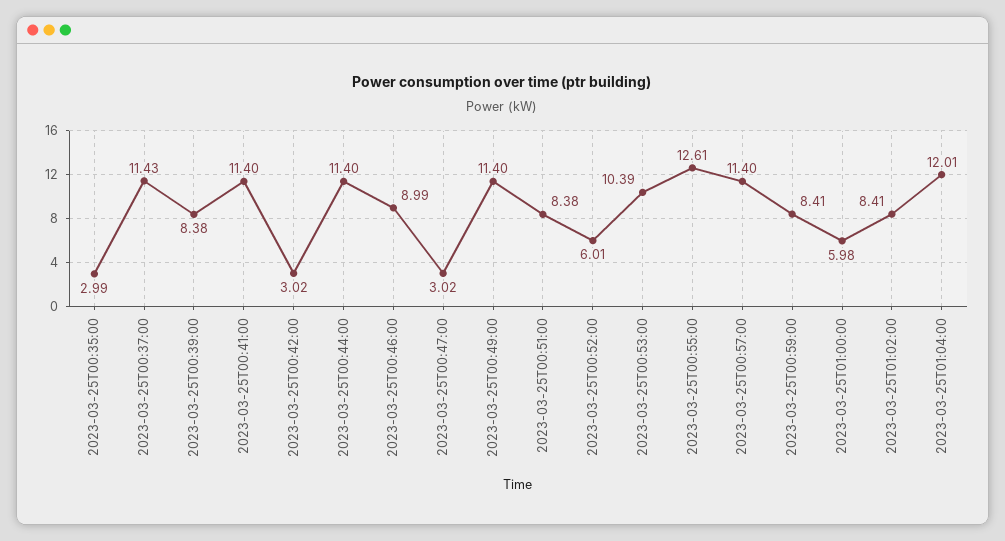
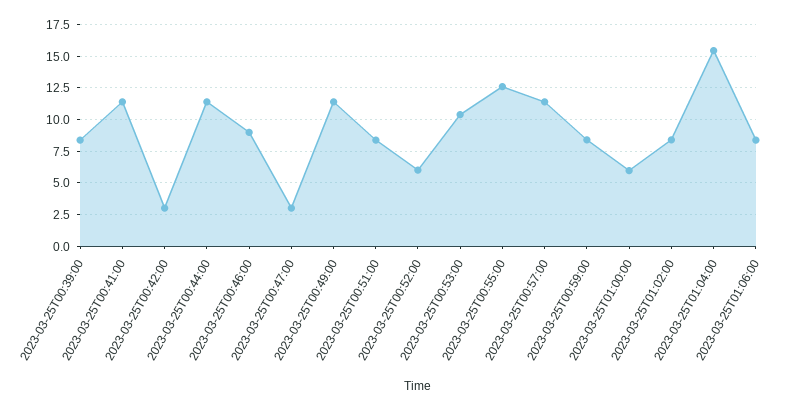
2023-03-25T00:35:00: 2.99 -> none
2023-03-25T00:37:00: 11.43 -> none
2023-03-25T01:04:00: 12.01 -> 15.5
2023-03-25T01:06:00: none -> 8.5

